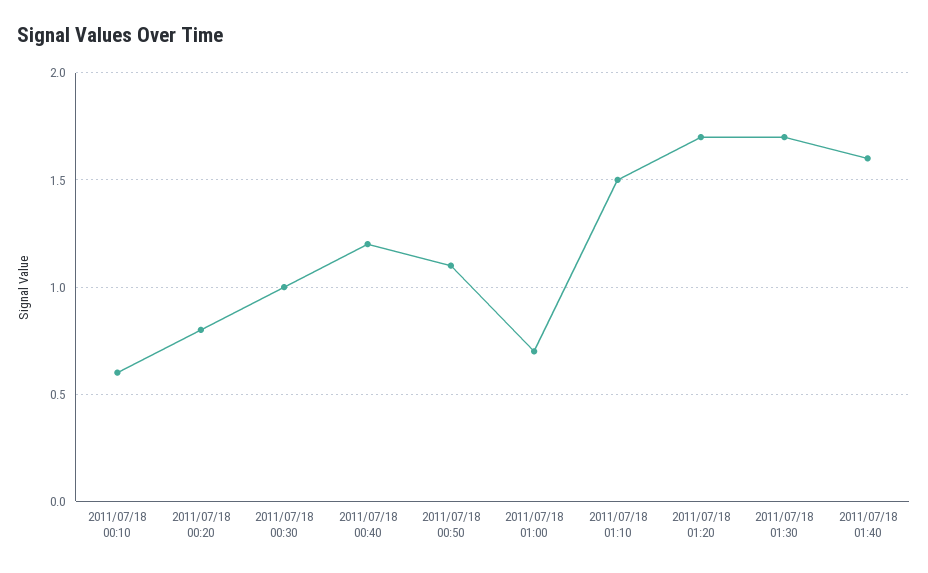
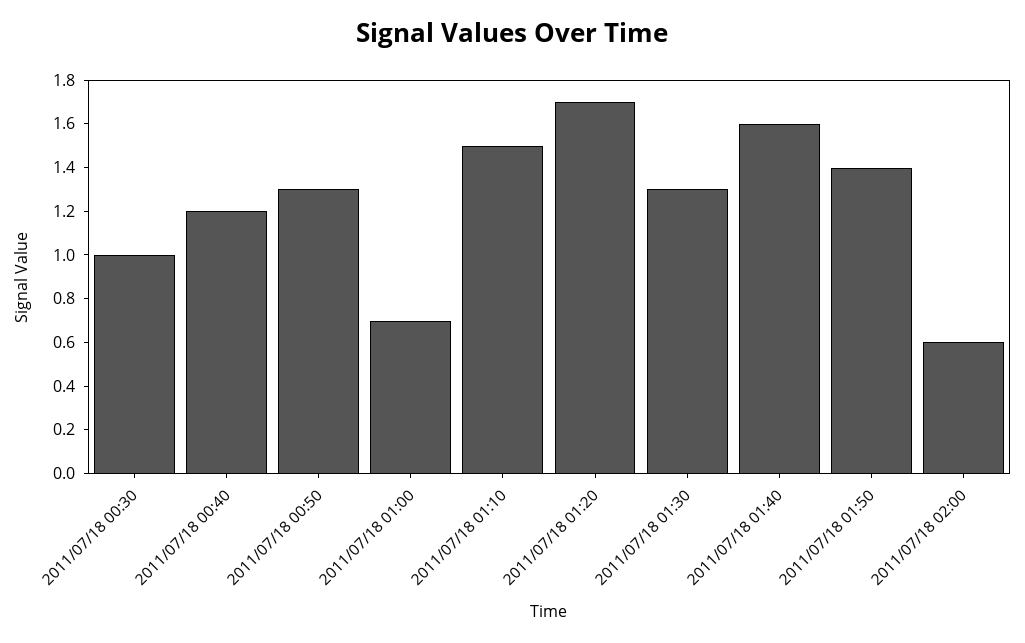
2011/07/18 00:10: 0.6 -> none
2011/07/18 00:20: 0.8 -> none
2011/07/18 00:50: 1.1 -> 1.3
2011/07/18 01:30: 1.7 -> 1.3
2011/07/18 01:50: none -> 1.4
2011/07/18 02:00: none -> 0.6

